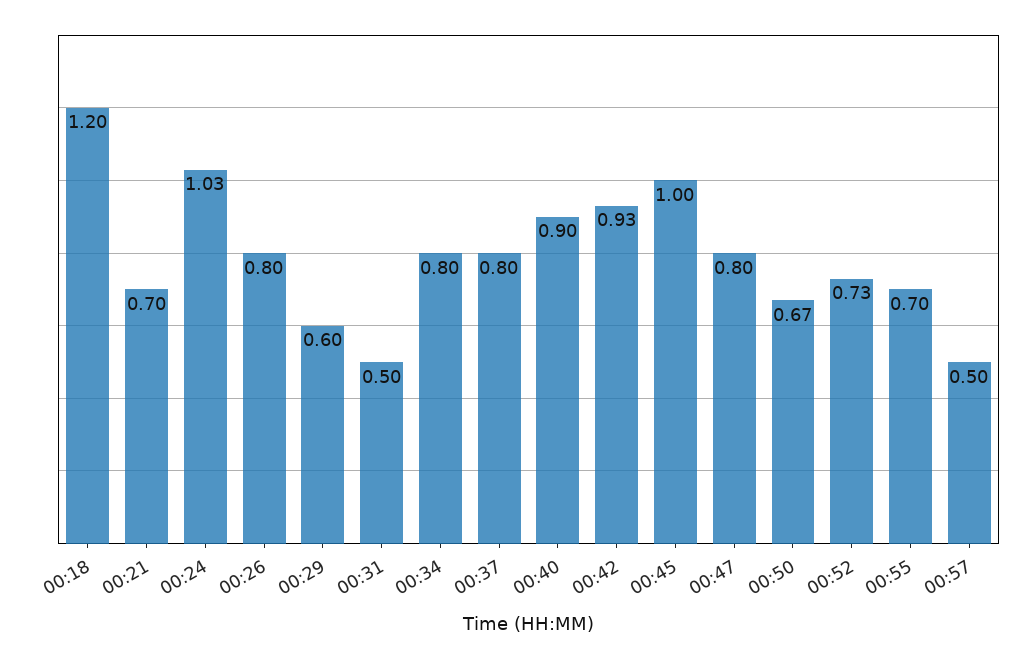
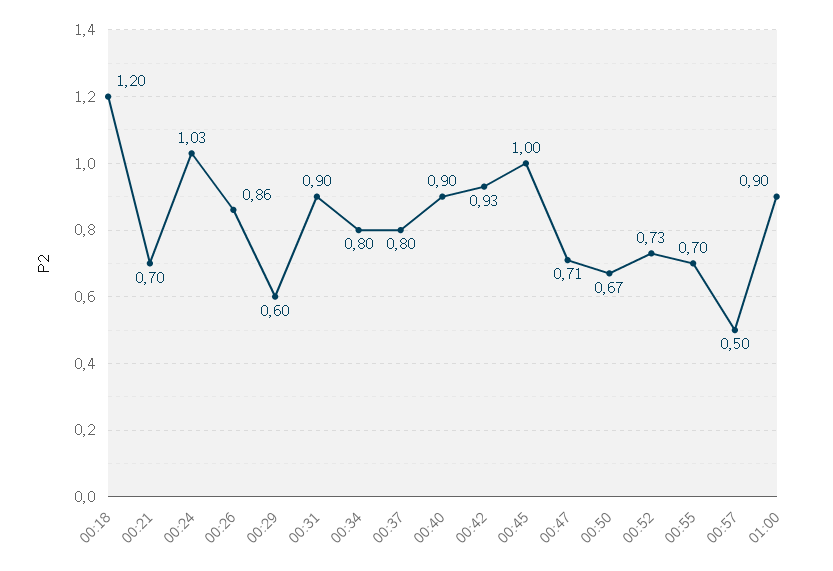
00:26: 0.8 -> 0.86
00:31: 0.5 -> 0.9
00:47: 0.8 -> 0.71
01:00: none -> 0.9

